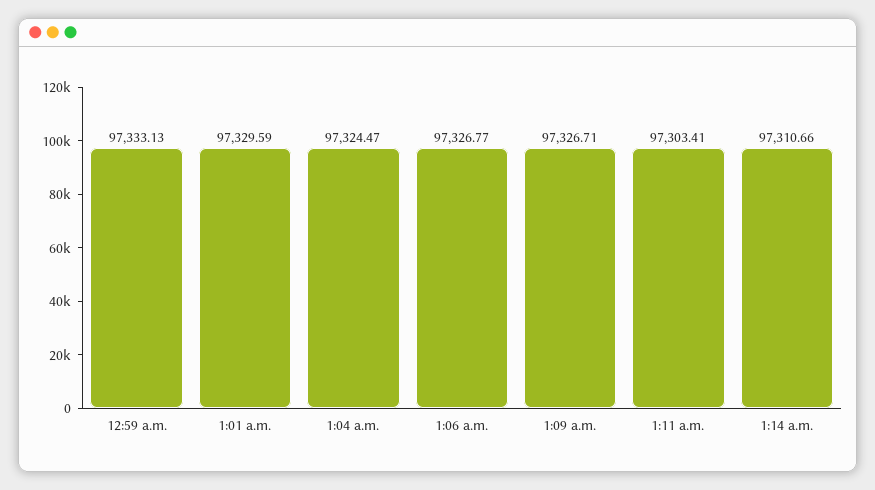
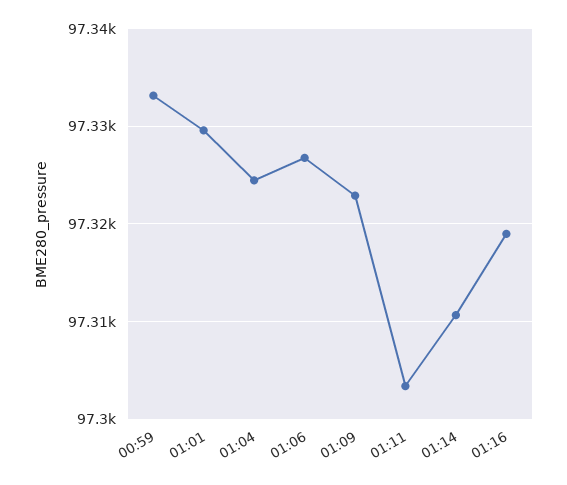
1:09 a.m.: 97326.71 -> 97323
01:16: none -> 97319

